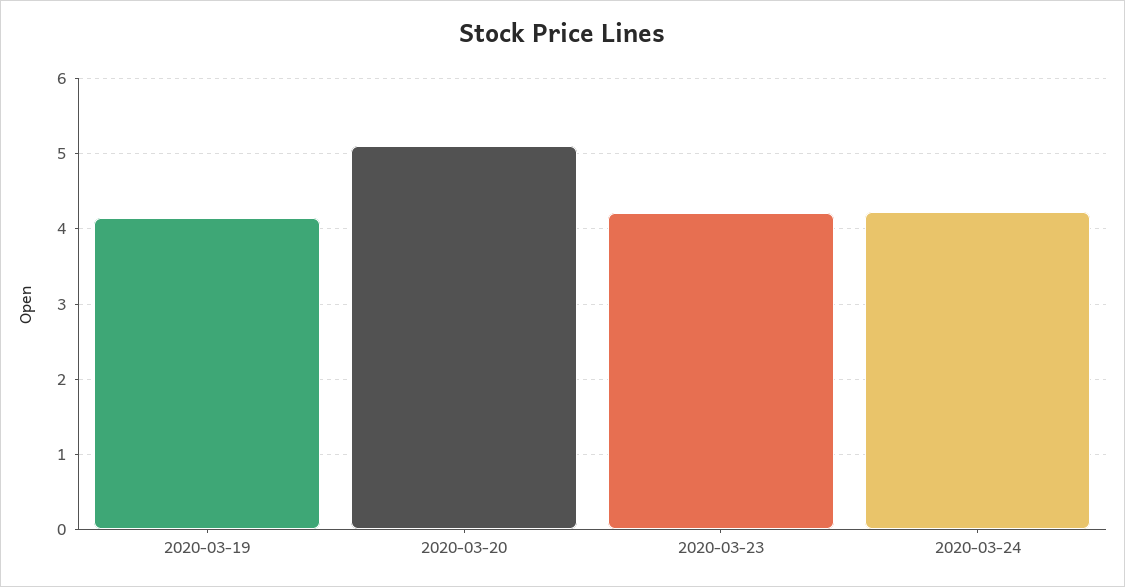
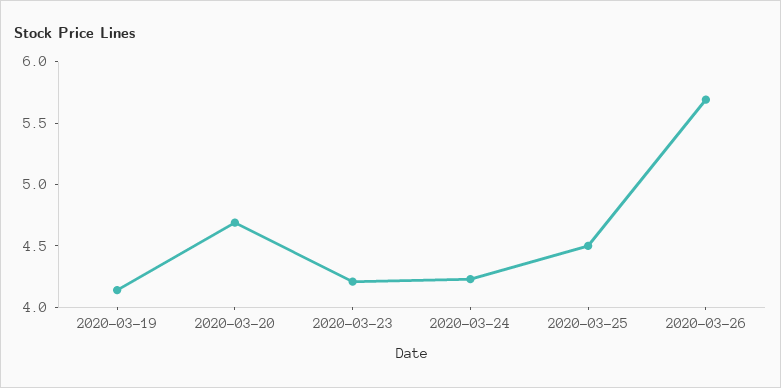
2020-03-20: 5.1 -> 4.7
2020-03-25: none -> 4.5
2020-03-26: none -> 5.7

